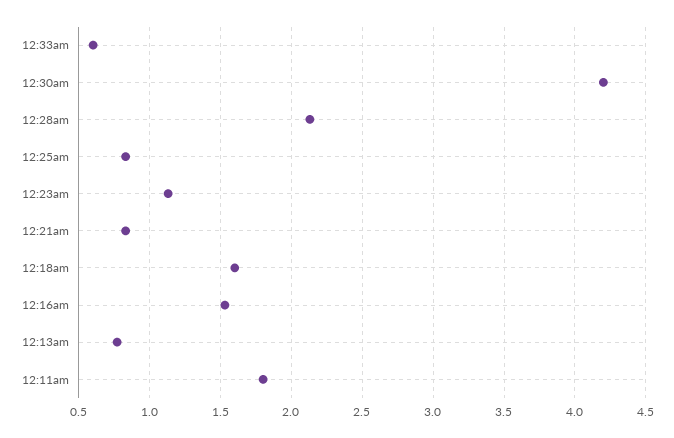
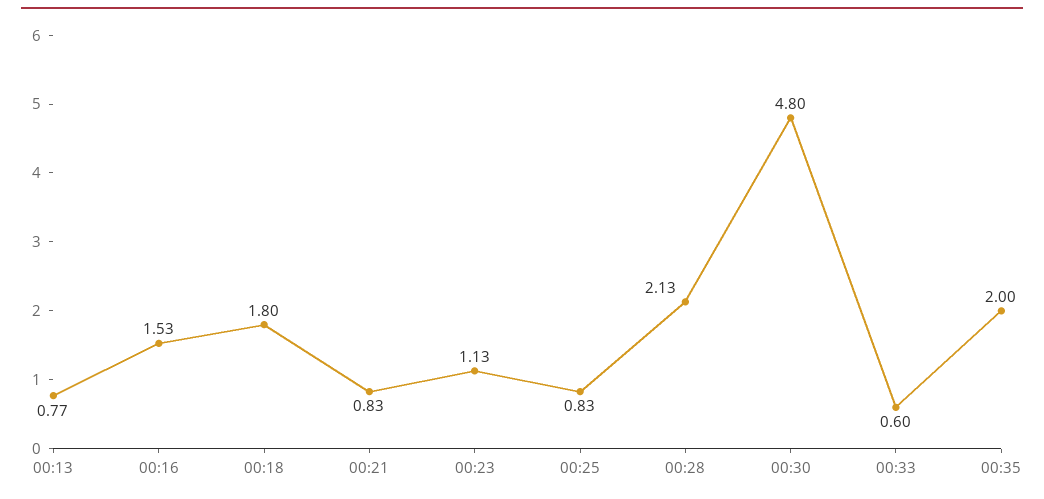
12:30am: 4.2 -> 4.8
12:18am: 1.6 -> 1.8
12:11am: 1.8 -> none
00:35: none -> 2

